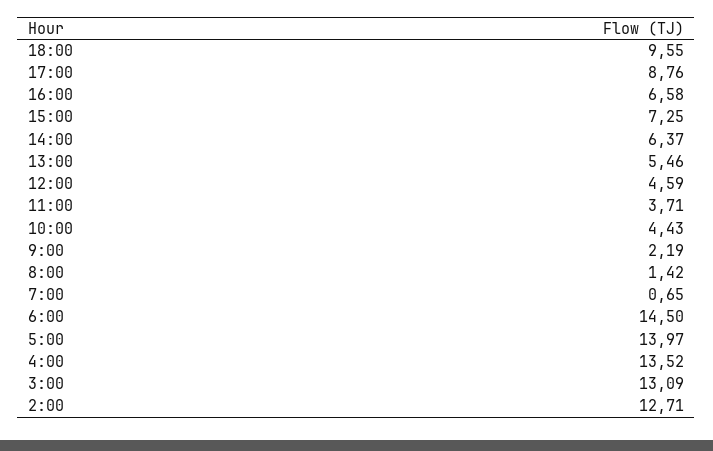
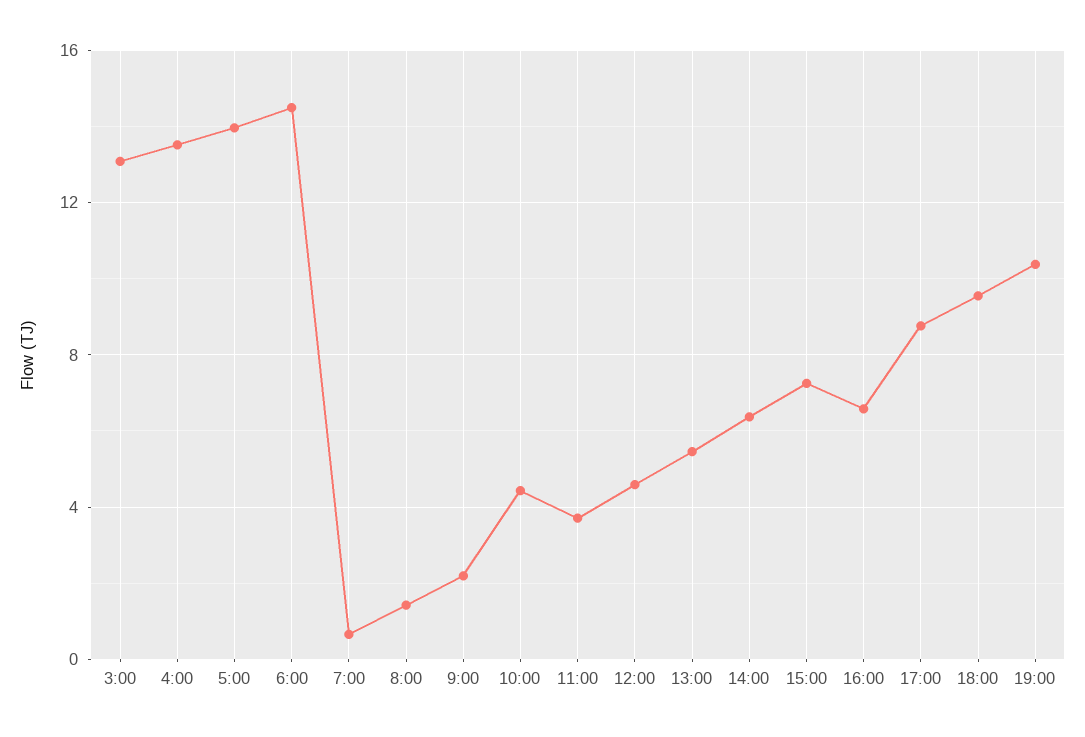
2:00: 12.71 -> none
19:00: none -> 10.5

